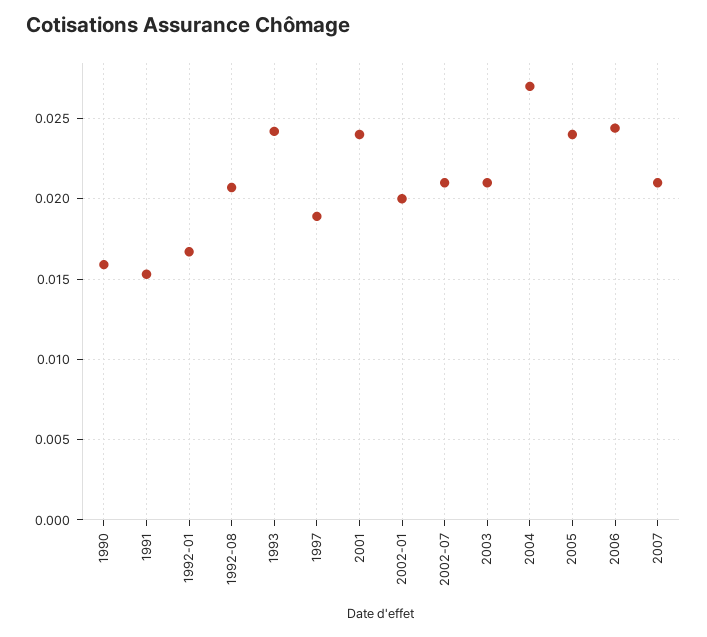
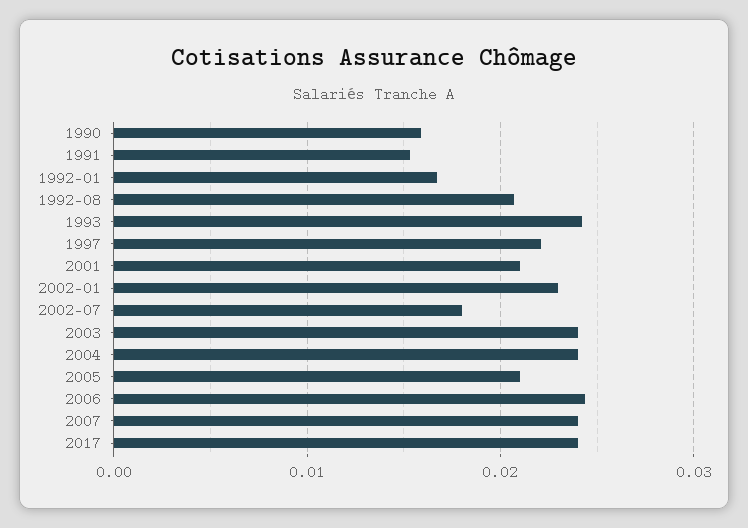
1997: 0.019 -> 0.022
2001: 0.024 -> 0.021
2002-01: 0.02 -> 0.023
2002-07: 0.021 -> 0.018
2003: 0.021 -> 0.024
2004: 0.027 -> 0.024
2005: 0.024 -> 0.021
2007: 0.021 -> 0.024
2017: none -> 0.024

